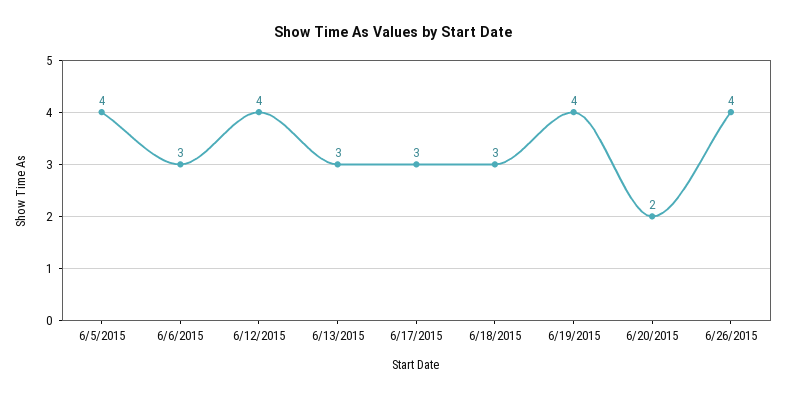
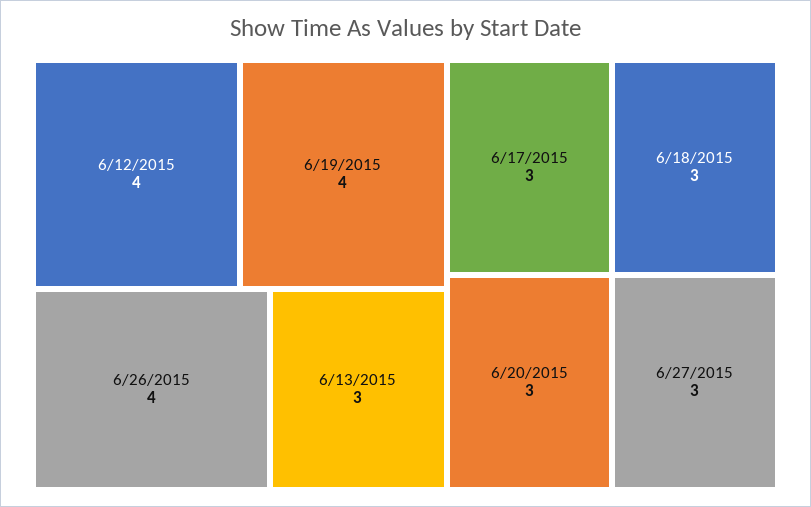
6/5/2015: 4 -> none
6/6/2015: 3 -> none
6/20/2015: 2 -> 3
6/27/2015: none -> 3

